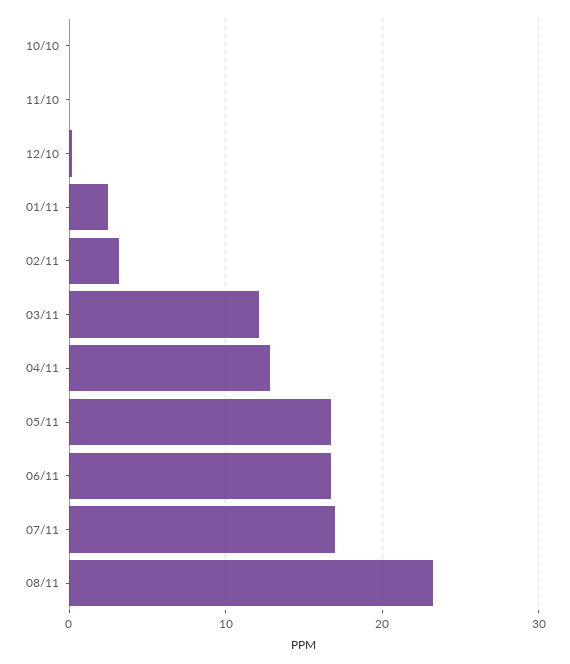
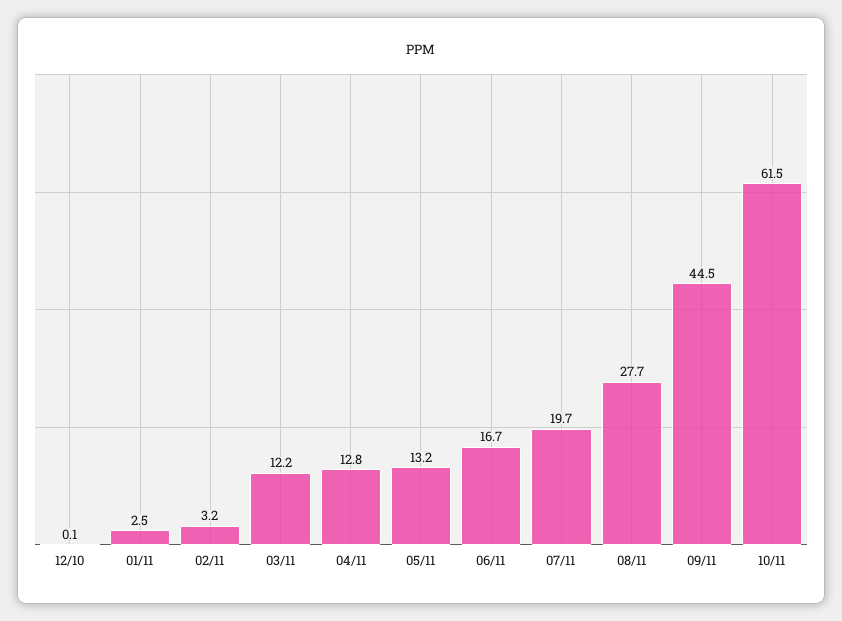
10/10: 0 -> none
11/10: 0 -> none
05/11: 17 -> 13.2
07/11: 17 -> 19.7
08/11: 23 -> 27.7
09/11: none -> 44.5
10/11: none -> 61.5

